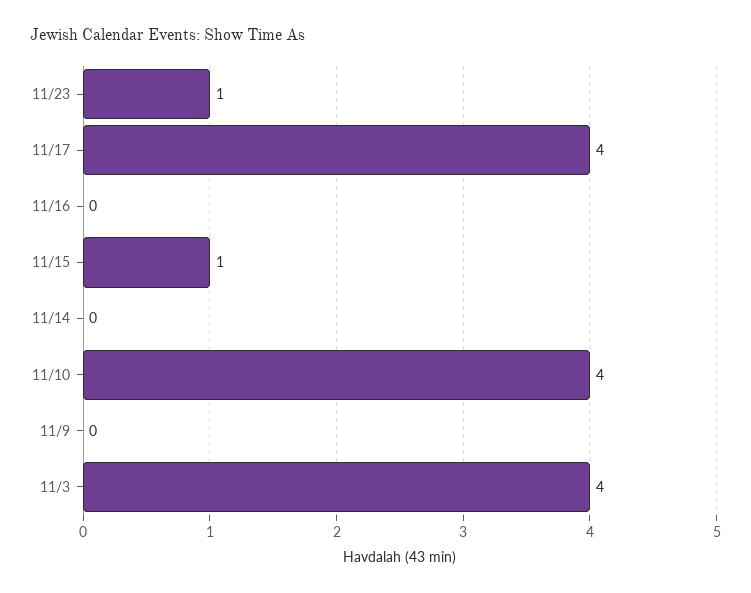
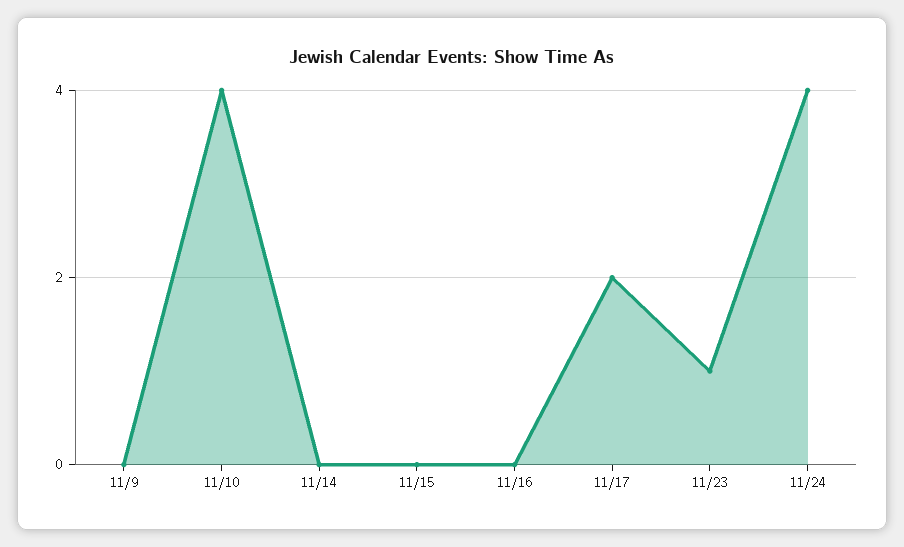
11/17: 4 -> 2
11/15: 1 -> 0
11/3: 4 -> none
11/24: none -> 4

